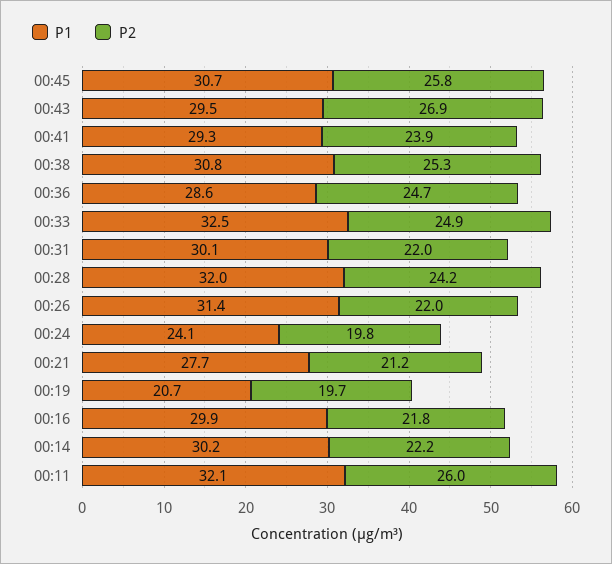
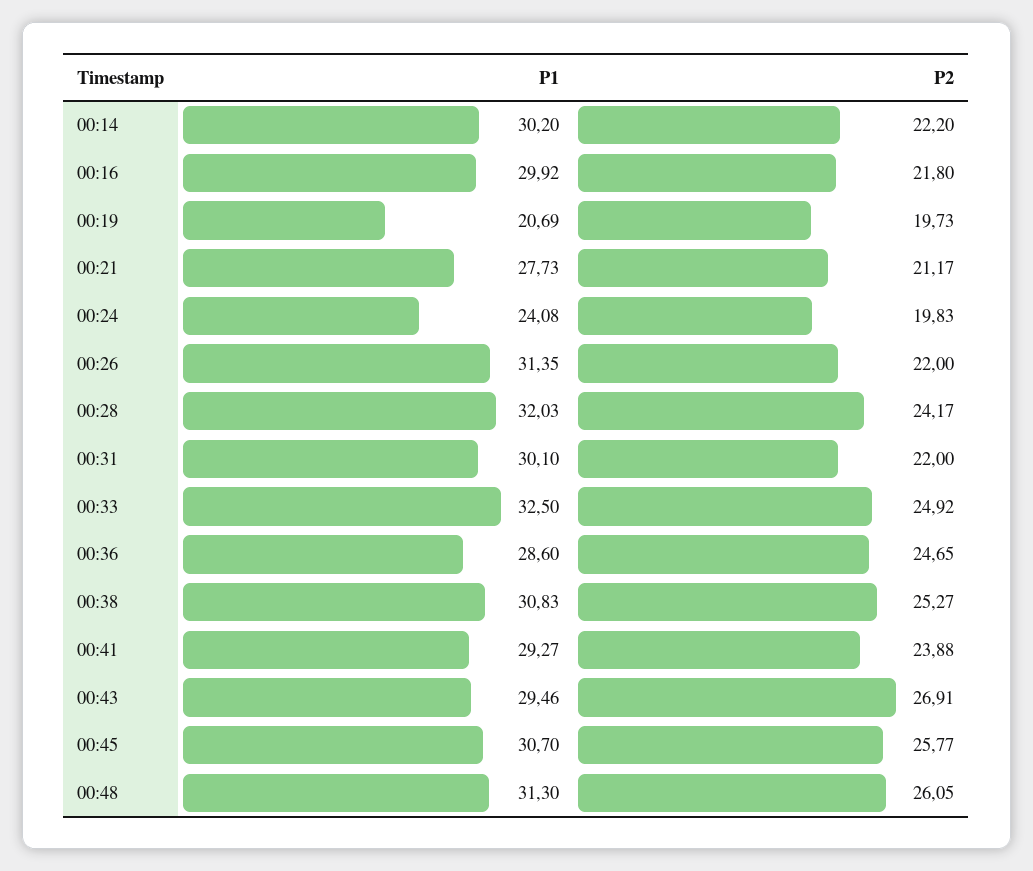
P1, 00:11: 32.1 -> none
P2, 00:11: 26 -> none
P1, 00:48: none -> 31.3
P2, 00:48: none -> 26.05

